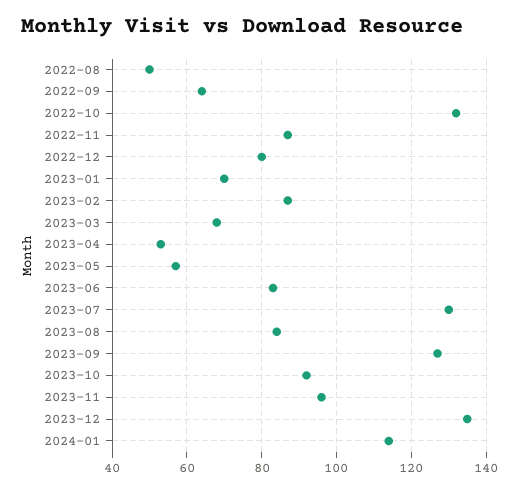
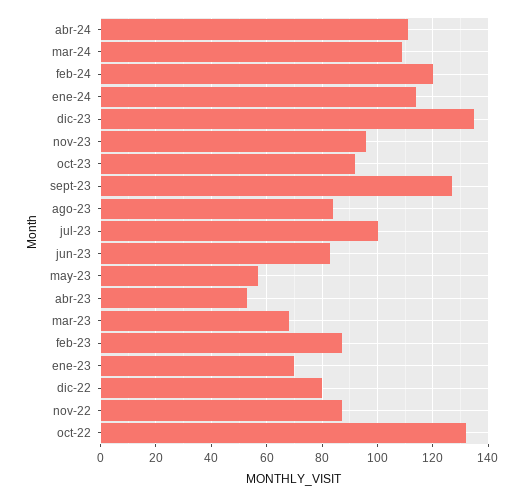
2022-08: 50 -> none
2022-09: 65 -> none
2023-07: 130 -> 100
abr-24: none -> 110
mar-24: none -> 110
feb-24: none -> 120

